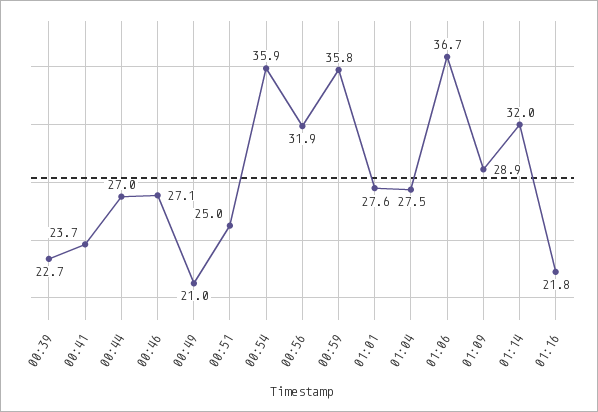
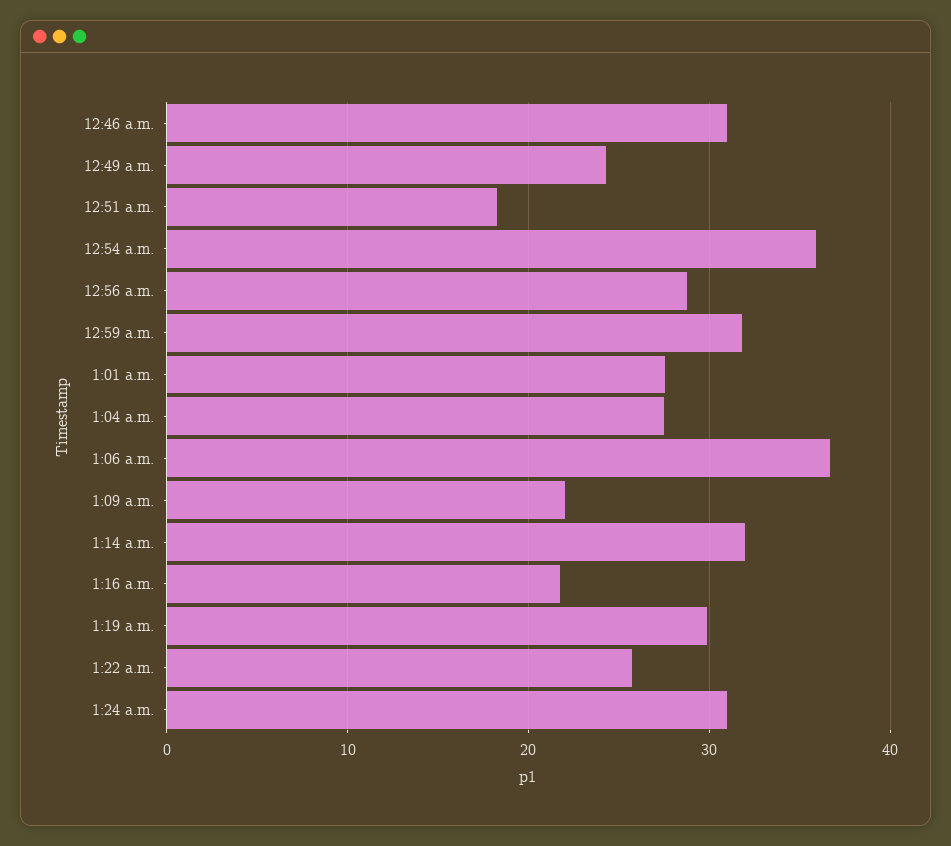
00:39: 22.7 -> none
00:41: 23.7 -> none
00:44: 27 -> none
00:46: 27.1 -> 31
00:49: 21 -> 24
00:51: 25 -> 18
00:56: 31.9 -> 29
00:59: 35.8 -> 32
01:09: 28.9 -> 22
1:19 a.m.: none -> 30
1:22 a.m.: none -> 26
1:24 a.m.: none -> 31

